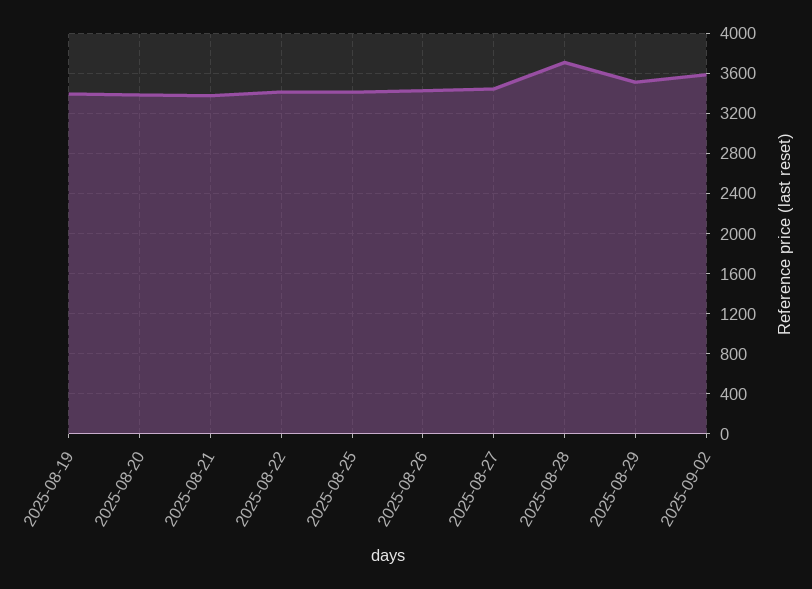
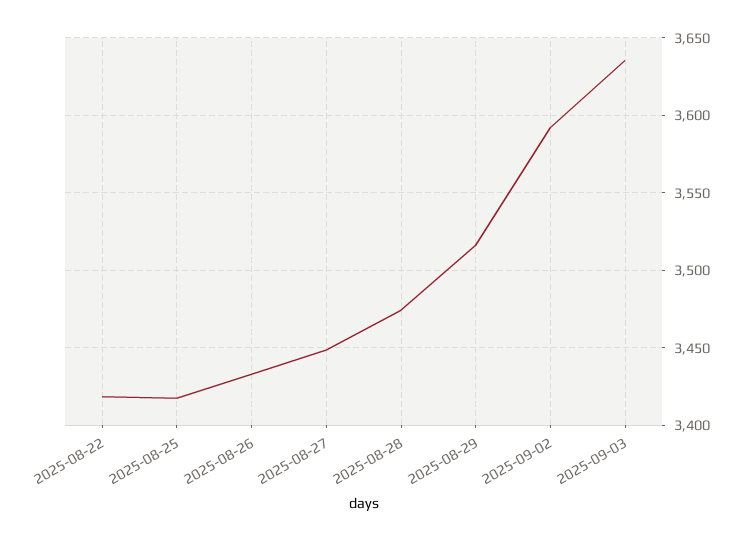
2025-08-19: 3400 -> none
2025-08-20: 3400 -> none
2025-08-21: 3400 -> none
2025-08-28: 3700 -> 3475
2025-09-03: none -> 3635

